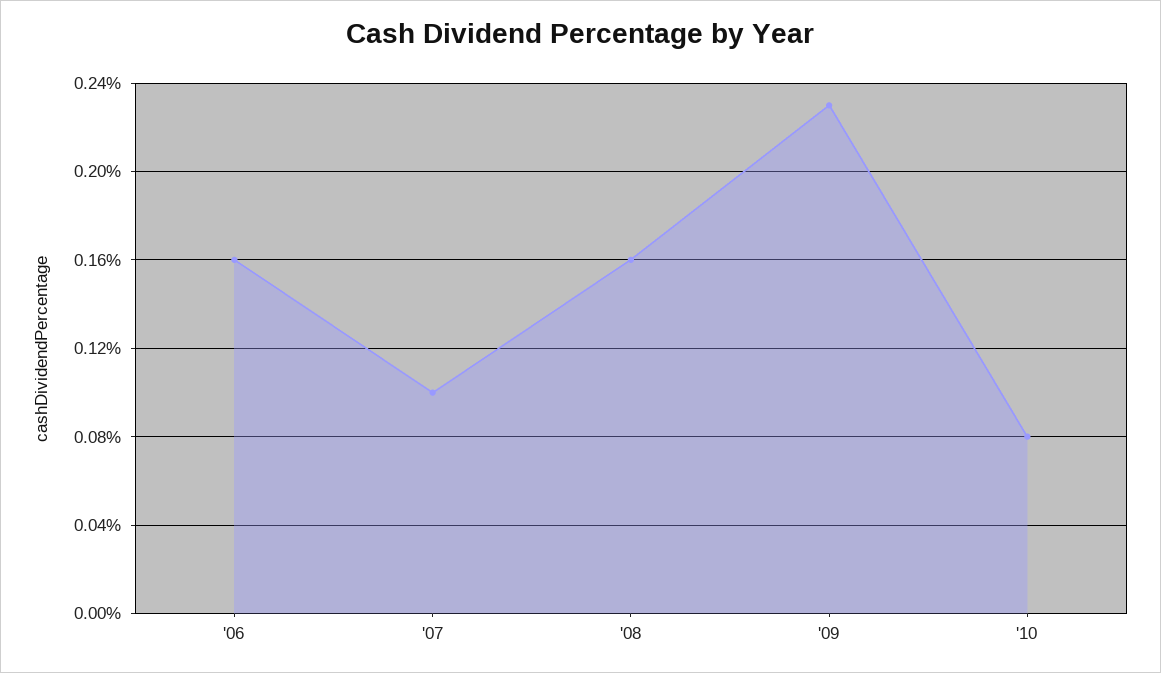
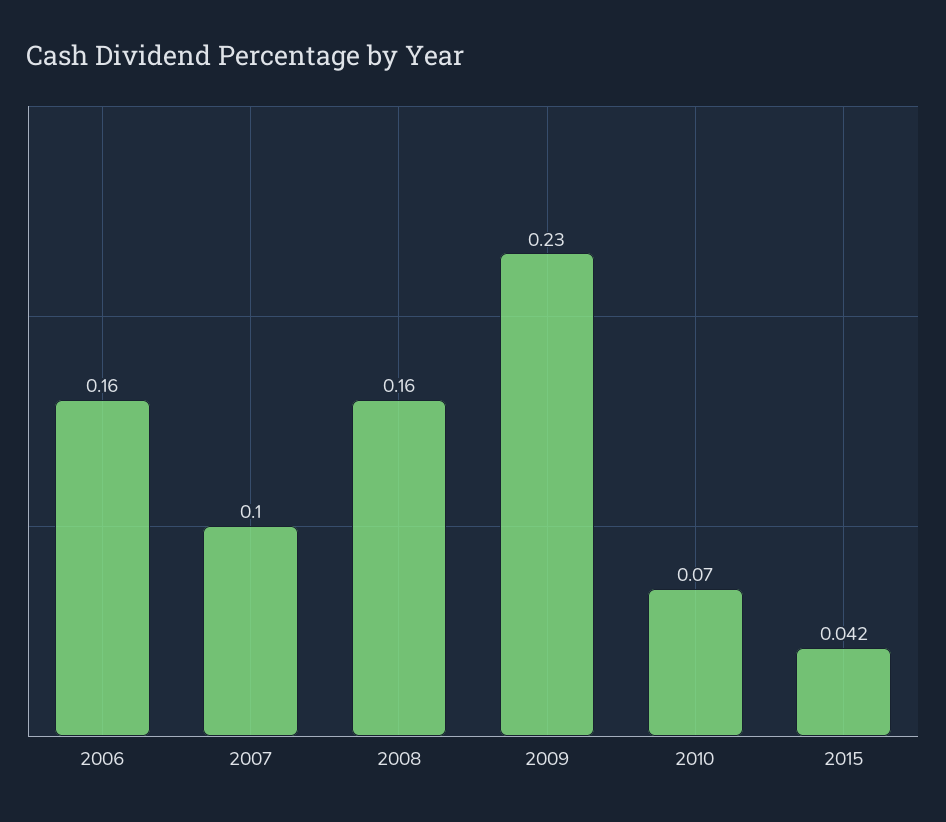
'10: 0.08 -> 0.07
2015: none -> 0.042

